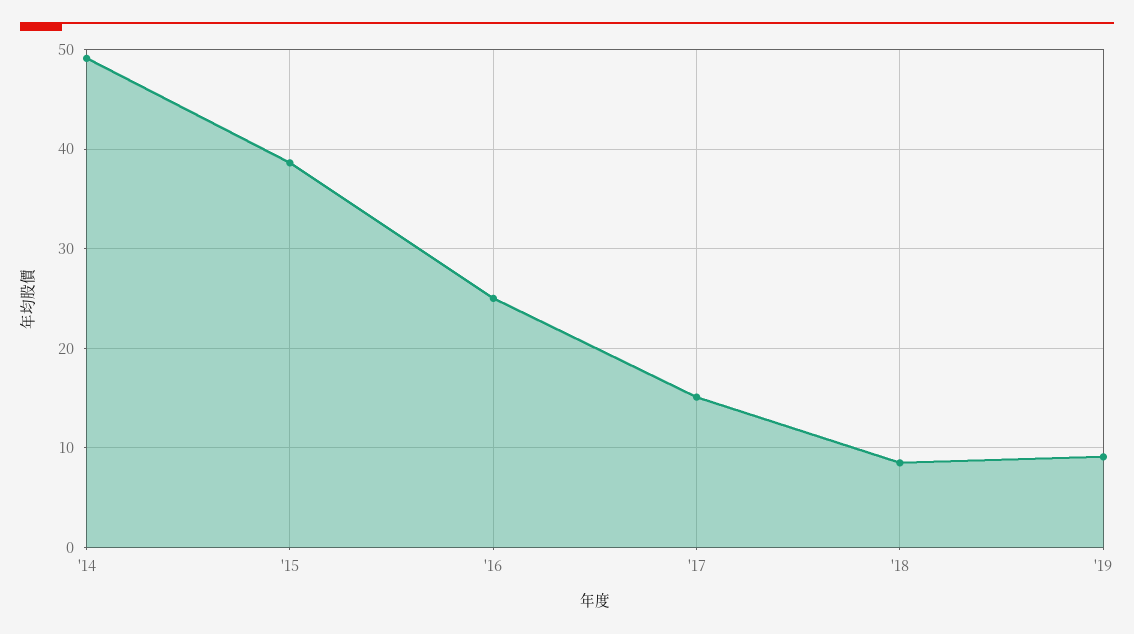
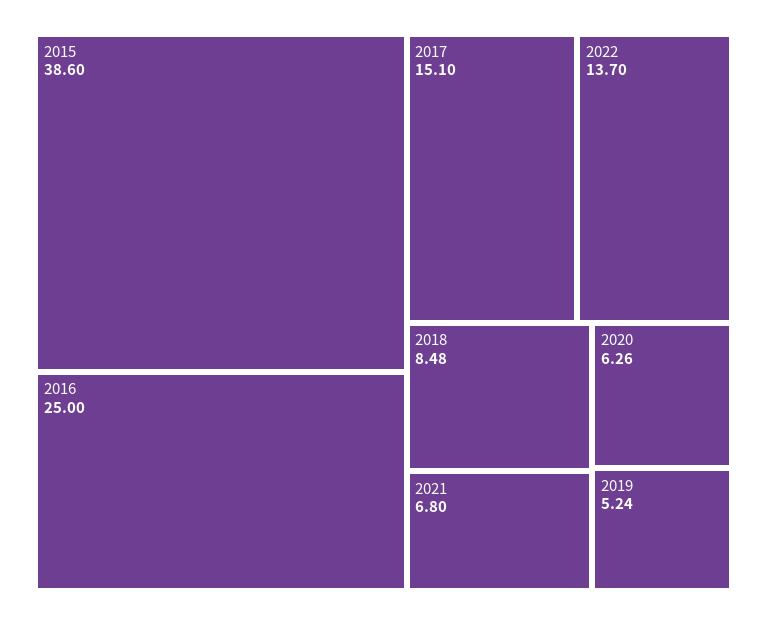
'14: 49 -> none
'19: 9 -> 5.24
2022: none -> 13.7
2021: none -> 6.8
2020: none -> 6.26

